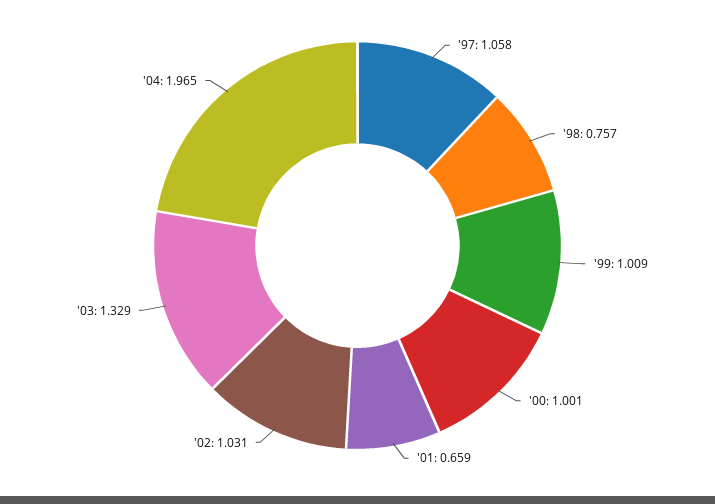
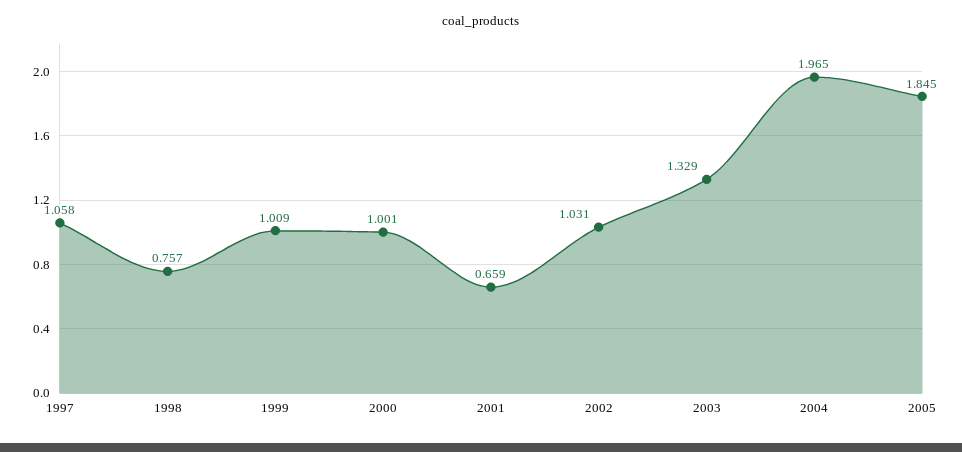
2005: none -> 1.845

